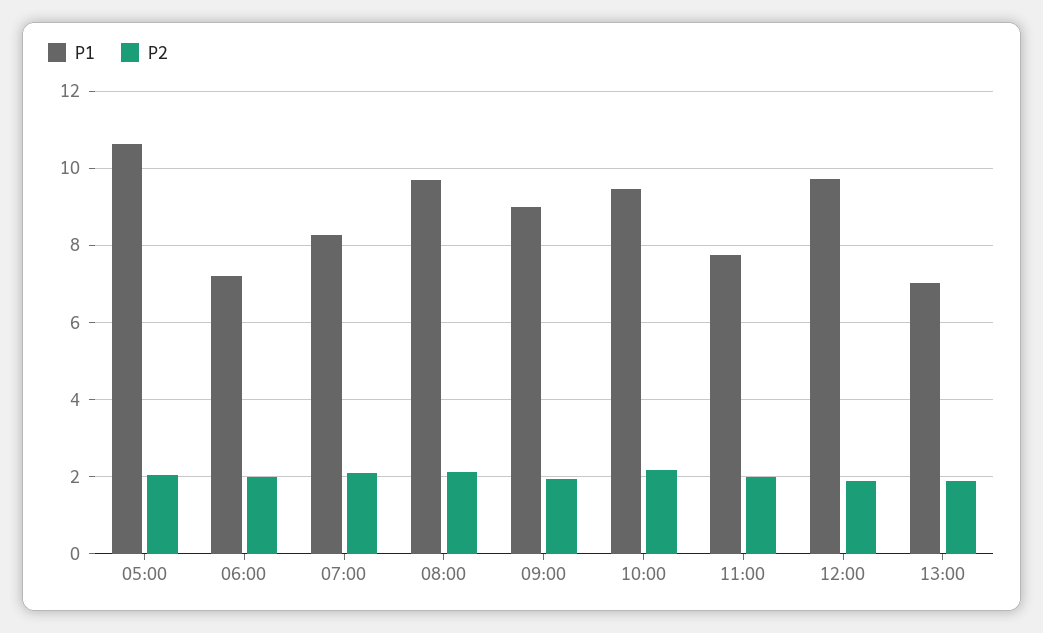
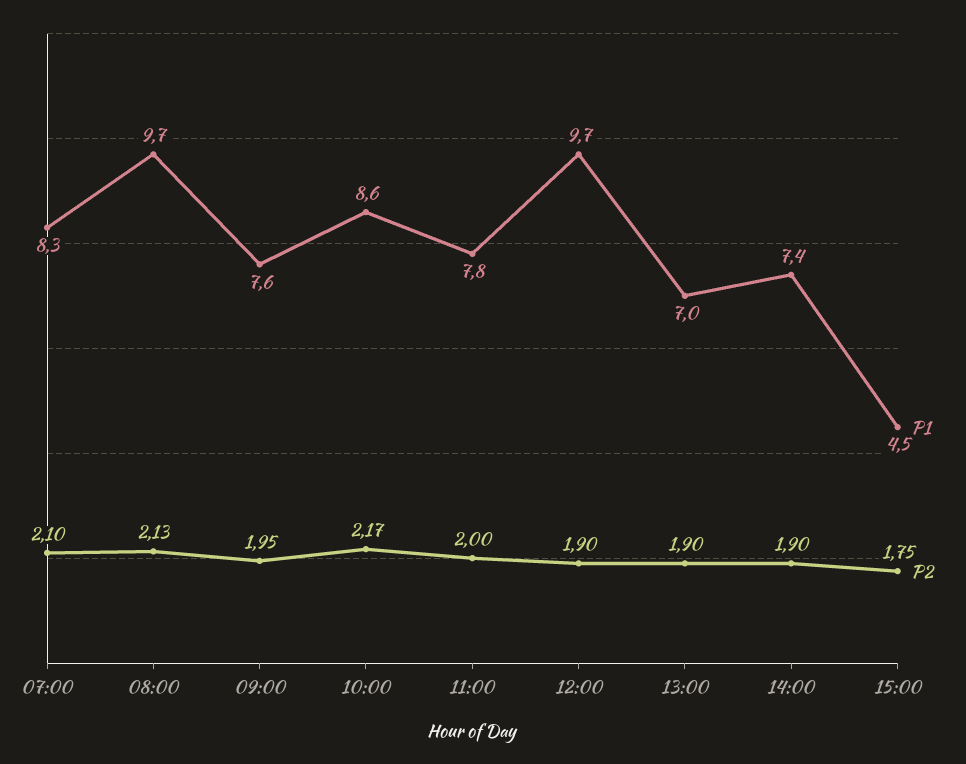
P1, 05:00: 10.6 -> none
P2, 05:00: 2 -> none
P1, 06:00: 7.2 -> none
P2, 06:00: 2 -> none
P1, 09:00: 9 -> 7.6
P1, 10:00: 9.4 -> 8.6
P1, 14:00: none -> 7.4
P2, 14:00: none -> 1.9
P1, 15:00: none -> 4.5
P2, 15:00: none -> 1.75

